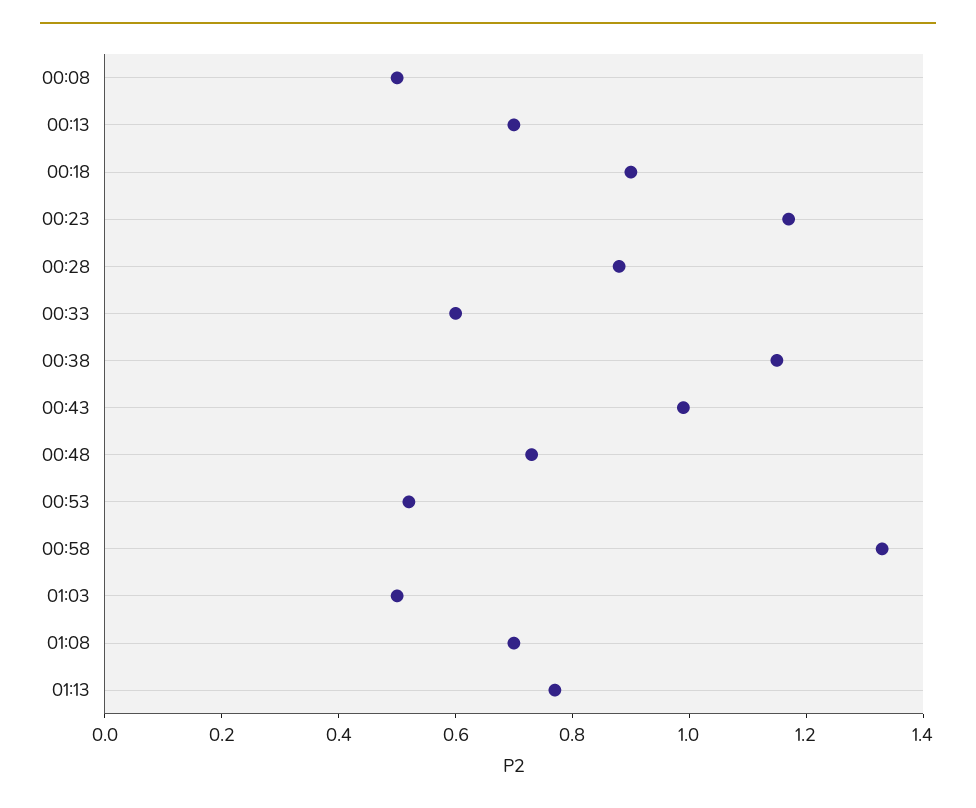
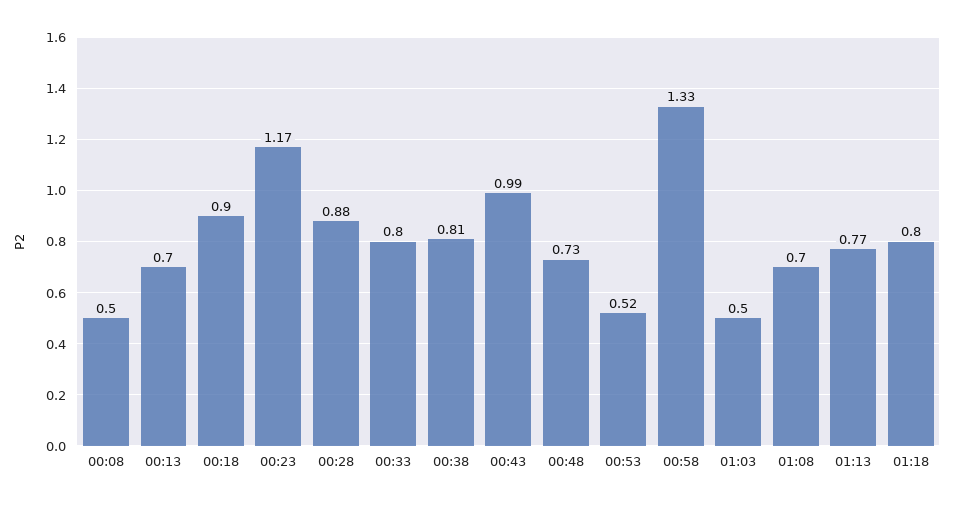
00:33: 0.6 -> 0.8
00:38: 1.15 -> 0.81
01:18: none -> 0.8

